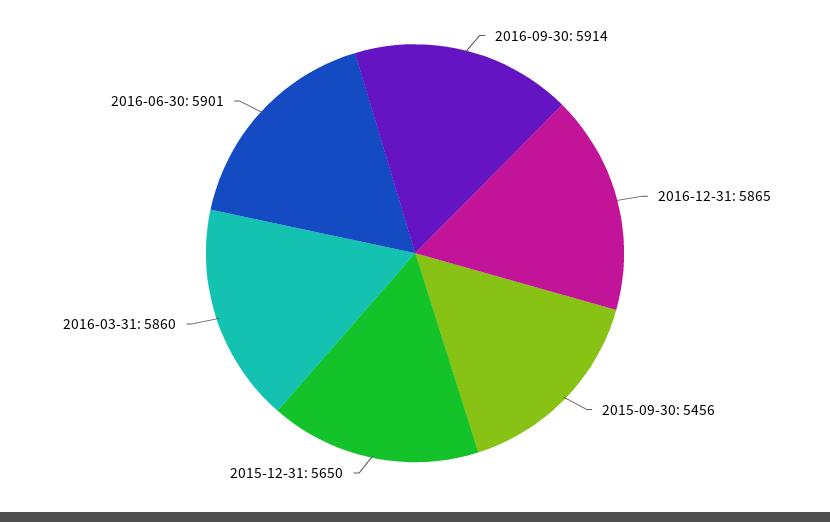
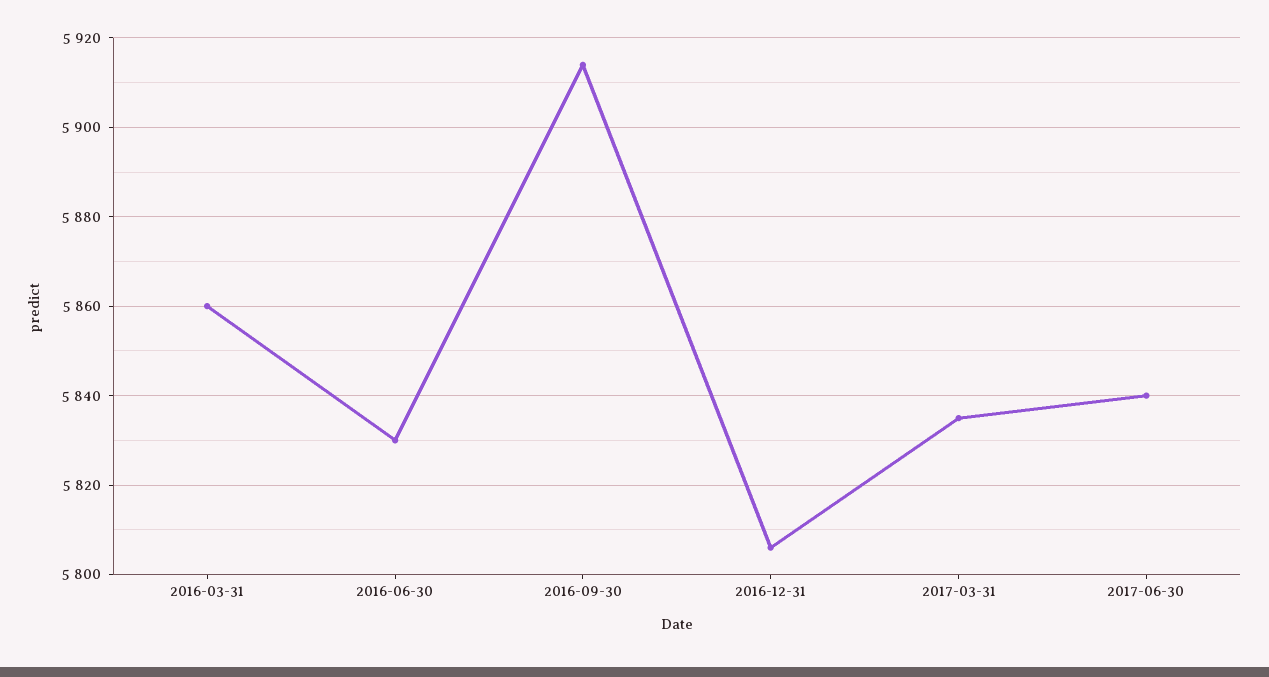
2016-12-31: 5865 -> 5805
2015-09-30: 5456 -> none
2015-12-31: 5650 -> none
2016-06-30: 5901 -> 5830
2017-03-31: none -> 5835
2017-06-30: none -> 5840

